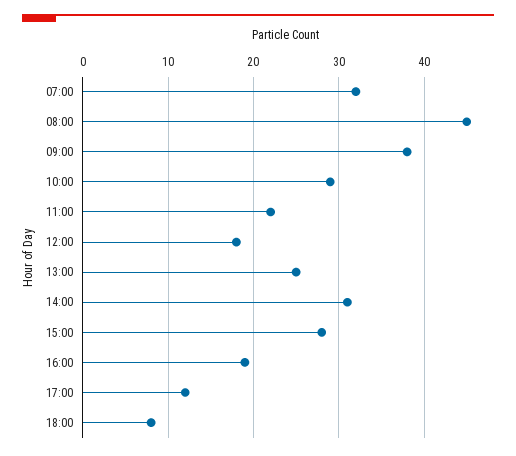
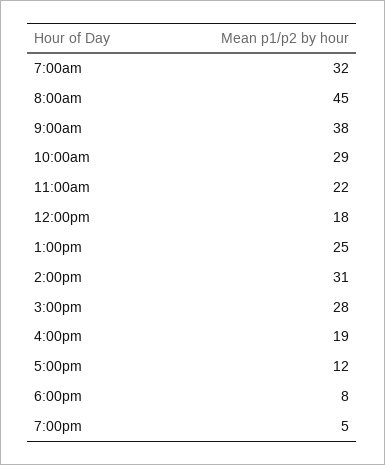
7:00pm: none -> 5

